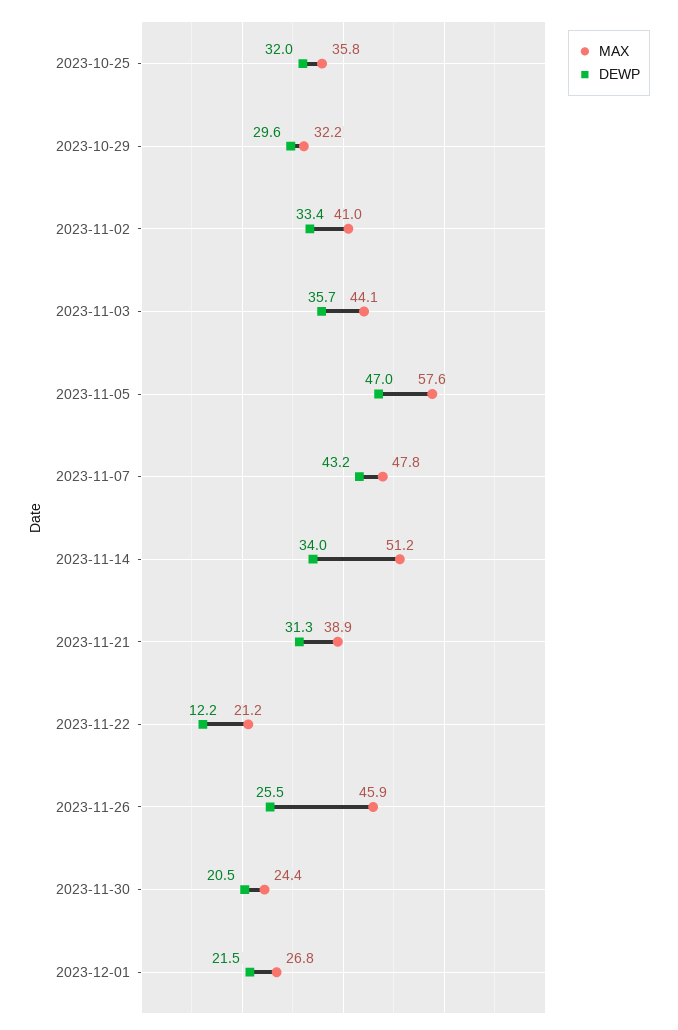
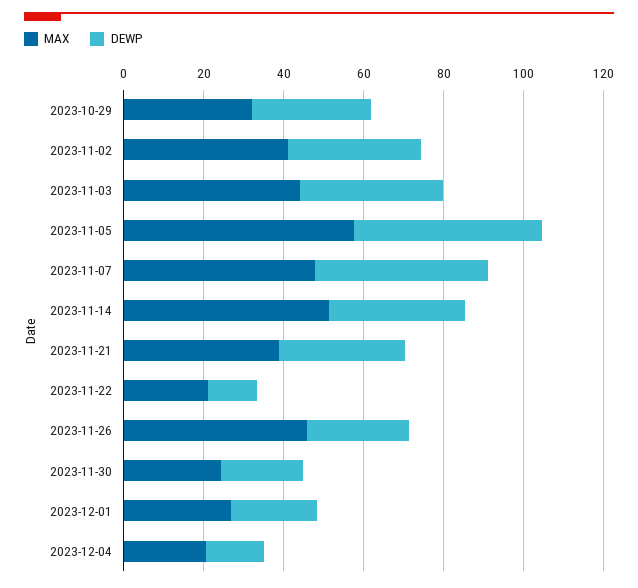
MAX, 2023-10-25: 35.8 -> none
DEWP, 2023-10-25: 32 -> none
MAX, 2023-12-04: none -> 20
DEWP, 2023-12-04: none -> 15

